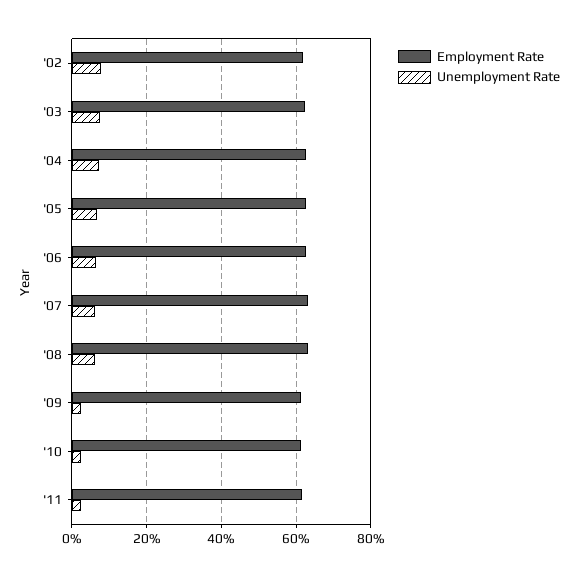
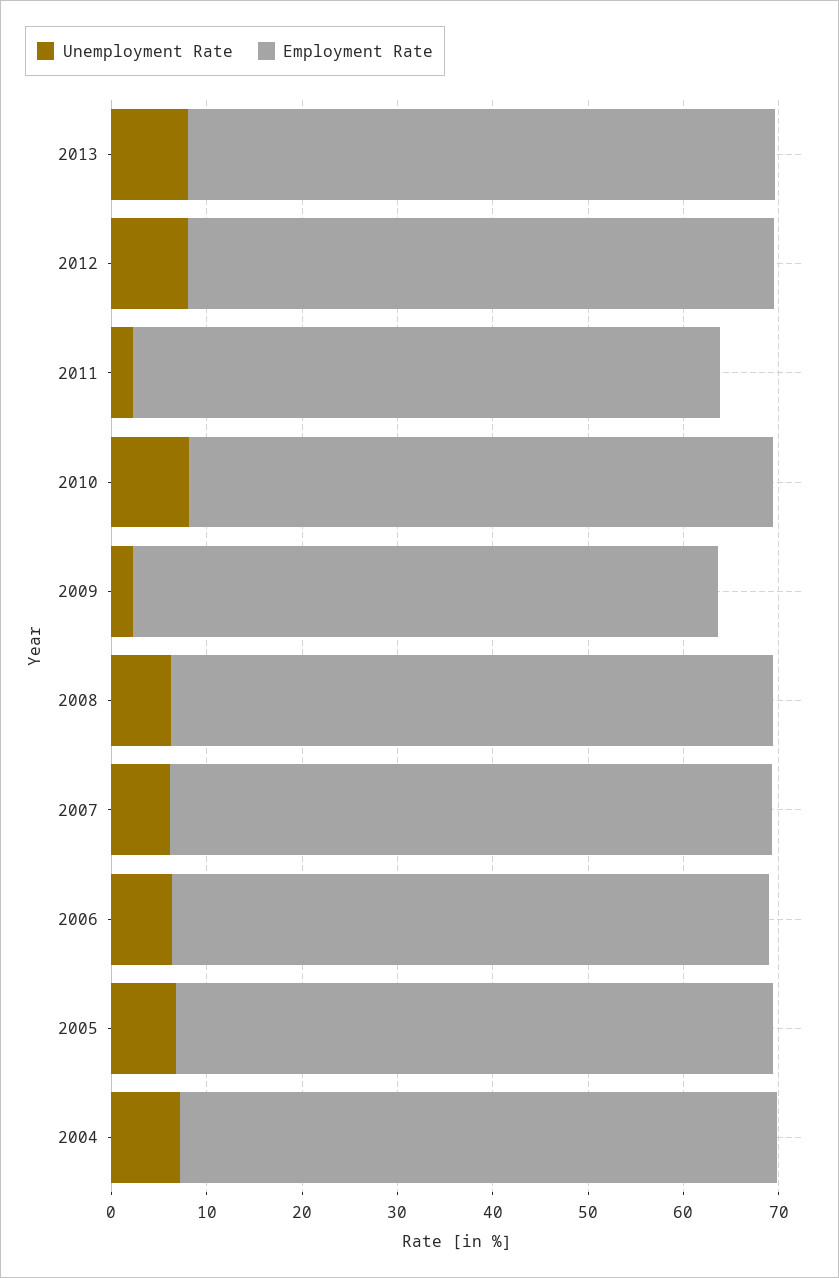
Employment Rate, '02: 62 -> none
Unemployment Rate, '02: 8 -> none
Employment Rate, '03: 62 -> none
Unemployment Rate, '03: 8 -> none
Unemployment Rate, '10: 2 -> 8
Unemployment Rate, 2013: none -> 8
Employment Rate, 2013: none -> 62
Unemployment Rate, 2012: none -> 8
Employment Rate, 2012: none -> 62

